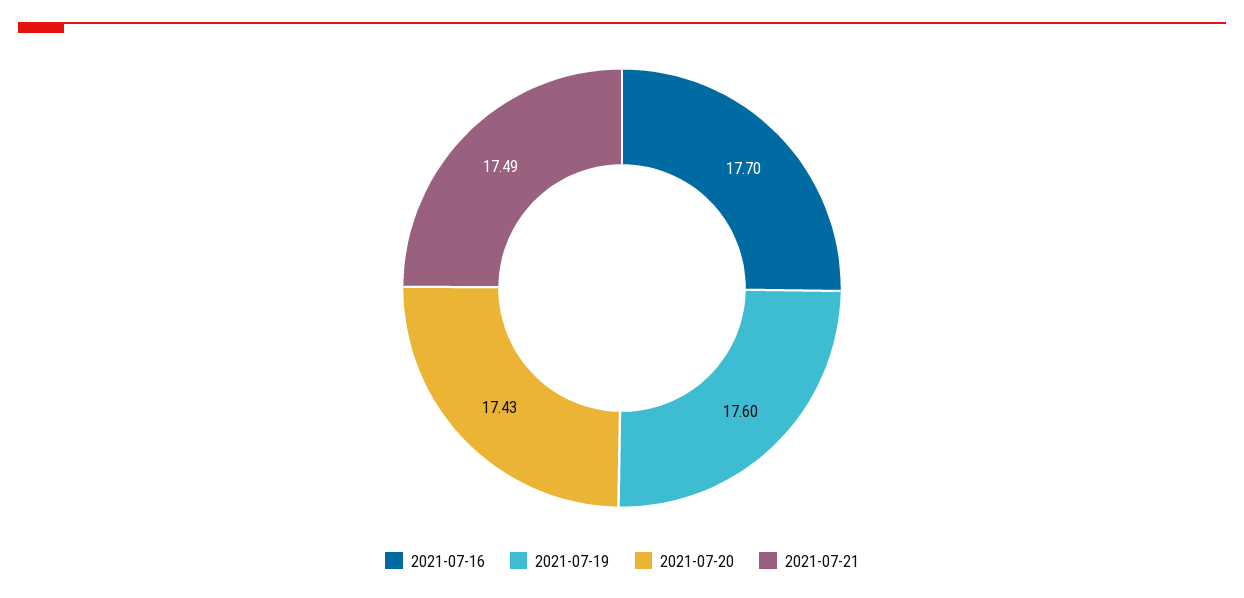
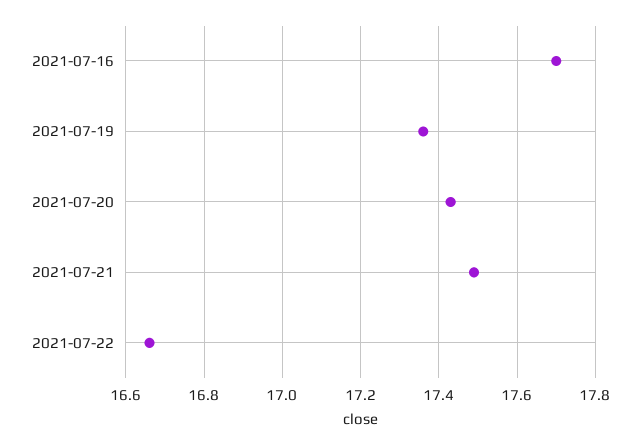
2021-07-19: 17.6 -> 17.35
2021-07-22: none -> 16.65

